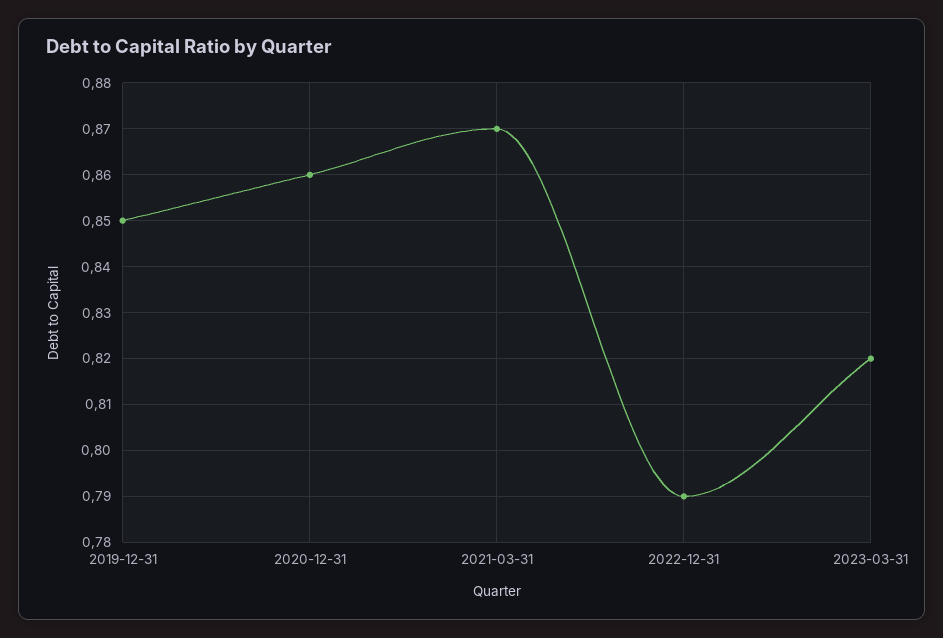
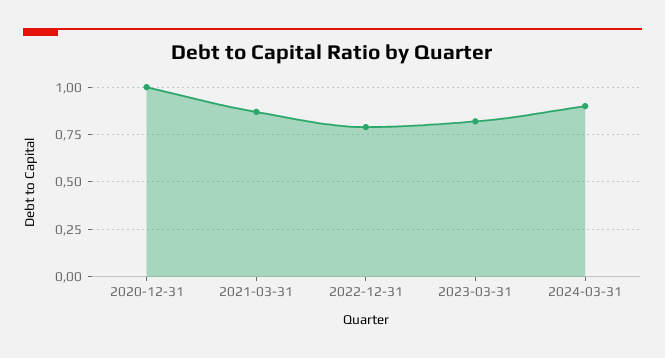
2019-12-31: 0.85 -> none
2020-12-31: 0.86 -> 1
2024-03-31: none -> 0.9

